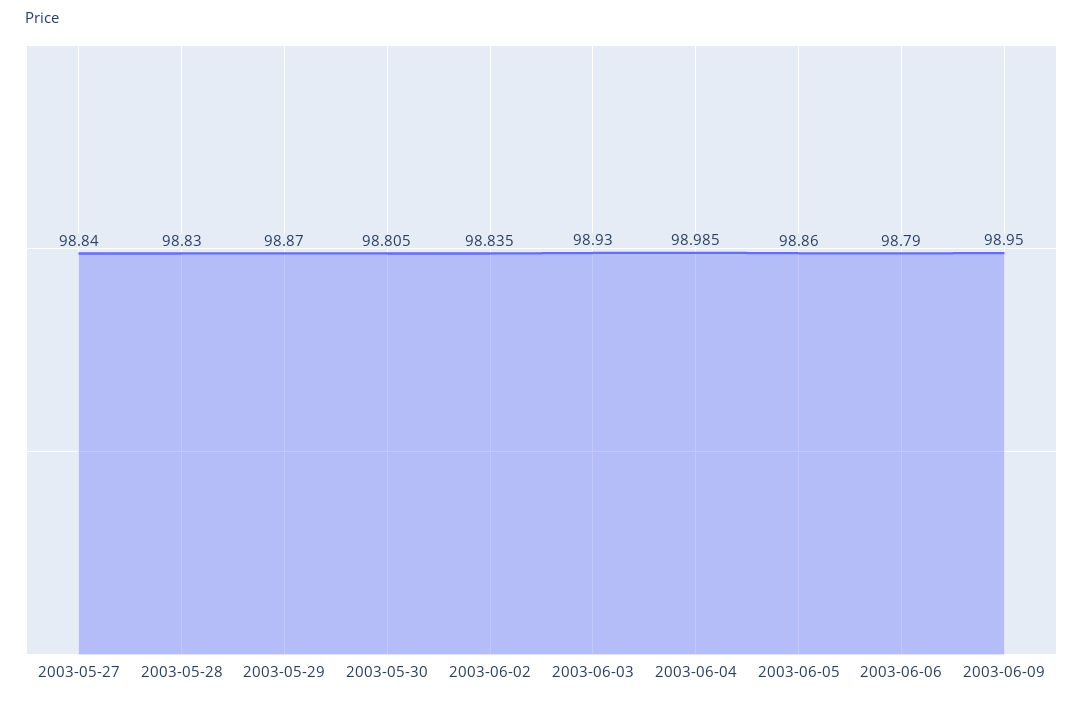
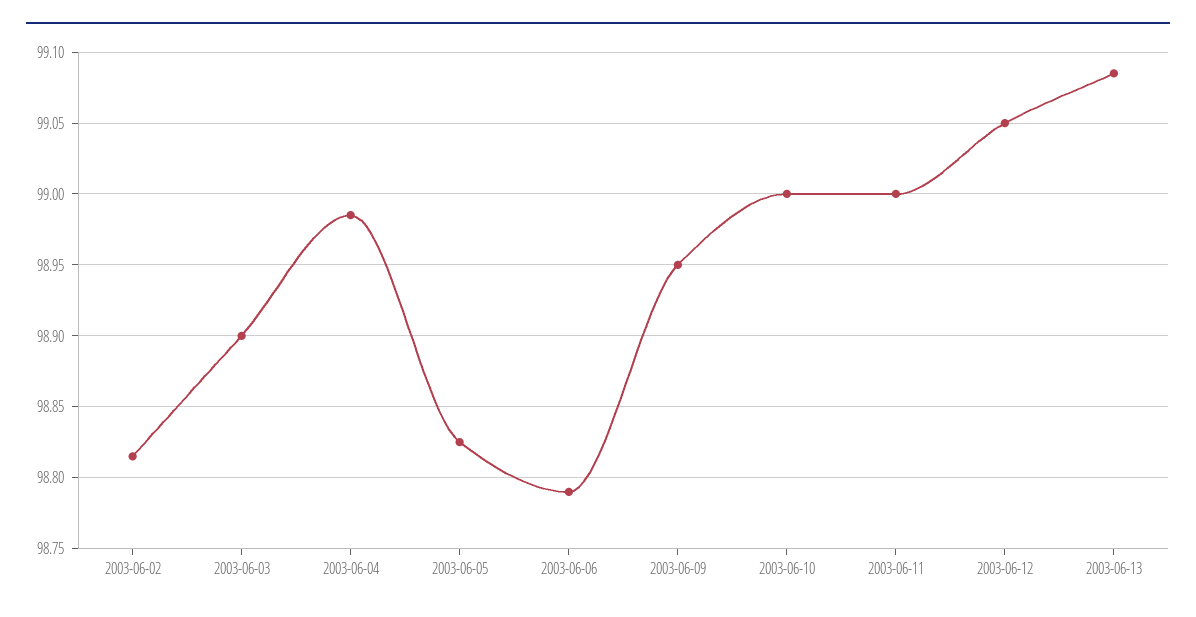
2003-05-27: 98.84 -> none
2003-05-28: 98.83 -> none
2003-05-29: 98.87 -> none
2003-05-30: 98.805 -> none
2003-06-02: 98.835 -> 98.815
2003-06-03: 98.93 -> 98.9
2003-06-05: 98.86 -> 98.825
2003-06-10: none -> 99
2003-06-11: none -> 99
2003-06-12: none -> 99.05
2003-06-13: none -> 99.085

